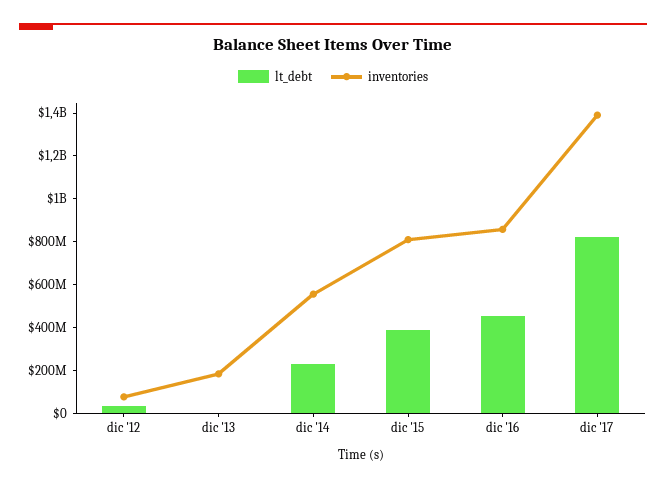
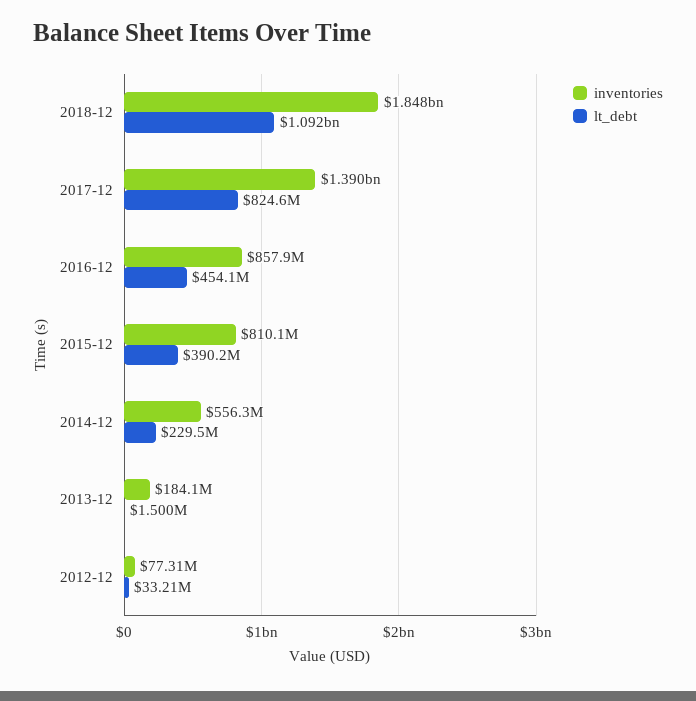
inventories, 2018-12: none -> 1848000000
lt_debt, 2018-12: none -> 1092000000

